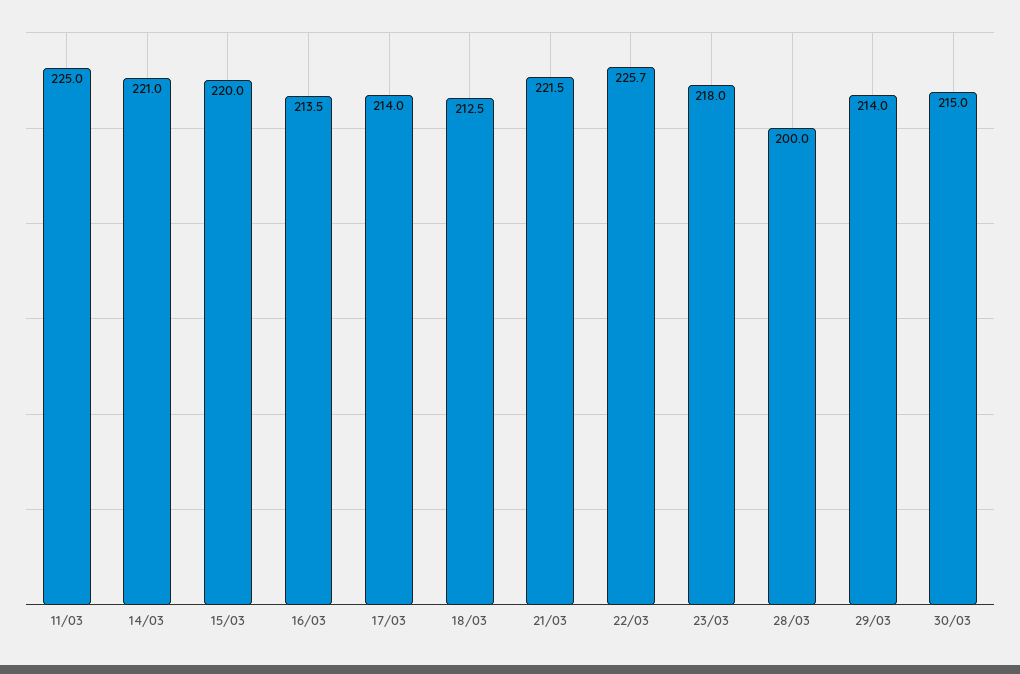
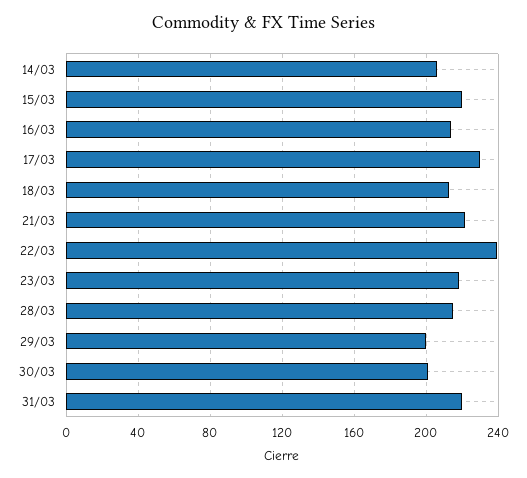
11/03: 225 -> none
14/03: 221 -> 205
17/03: 214 -> 230
22/03: 225.7 -> 240
28/03: 200 -> 215
29/03: 214 -> 200
30/03: 215 -> 200
31/03: none -> 220

